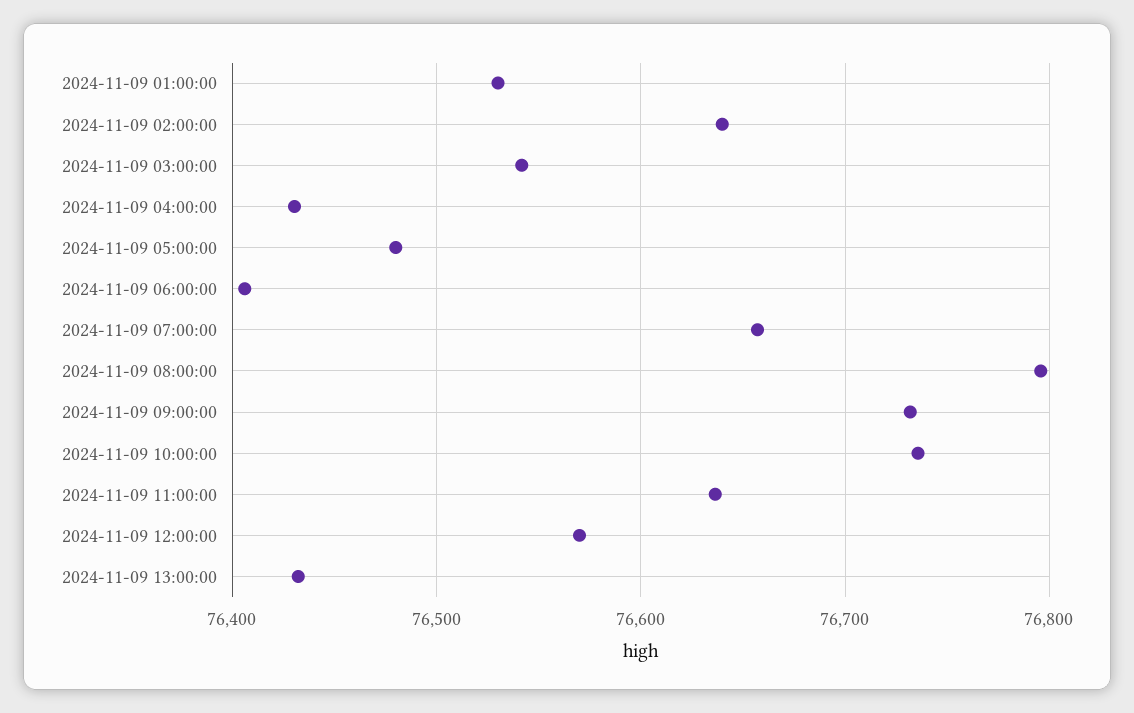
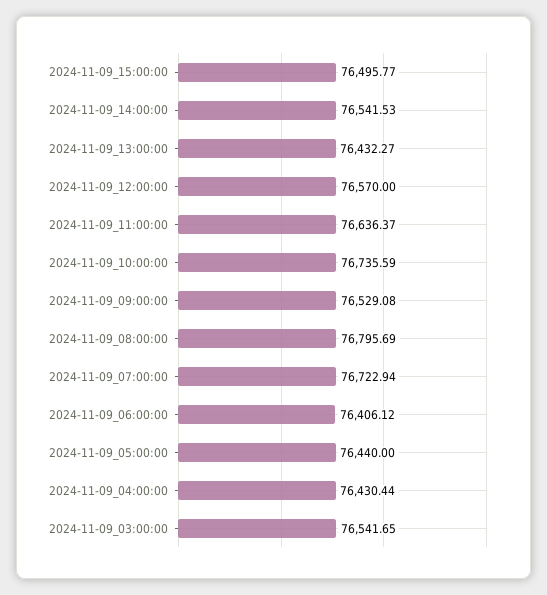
2024-11-09 01:00:00: 76530 -> none
2024-11-09 02:00:00: 76640 -> none
2024-11-09 05:00:00: 76480 -> 76440
2024-11-09 07:00:00: 76660 -> 76722.94
2024-11-09 09:00:00: 76730 -> 76529.08
2024-11-09_15:00:00: none -> 76495.77
2024-11-09_14:00:00: none -> 76541.53

